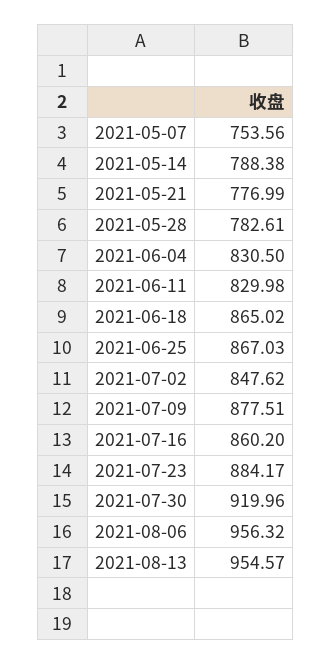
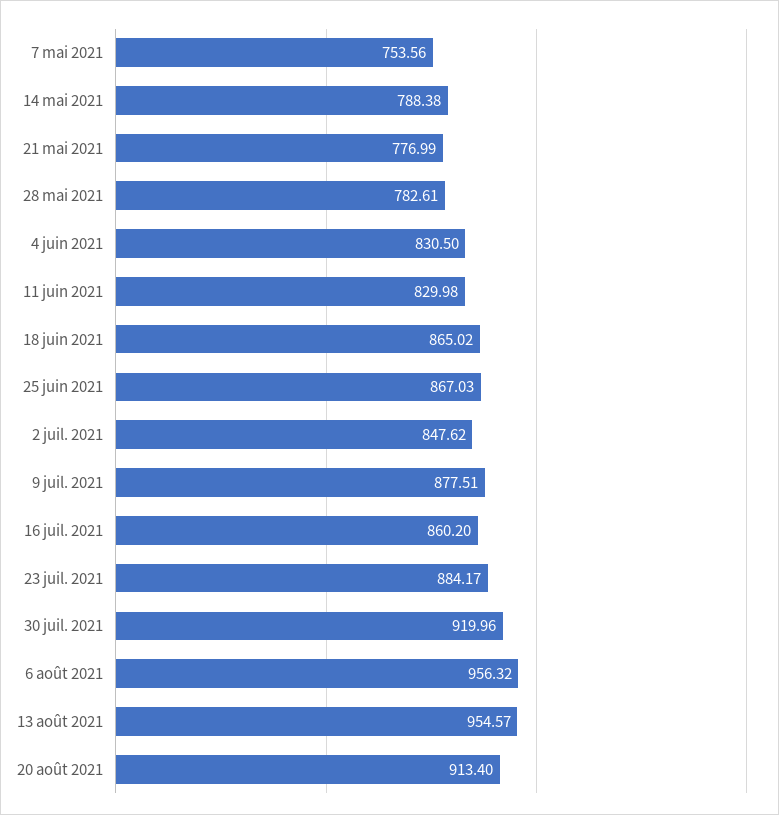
20 août 2021: none -> 913.4

